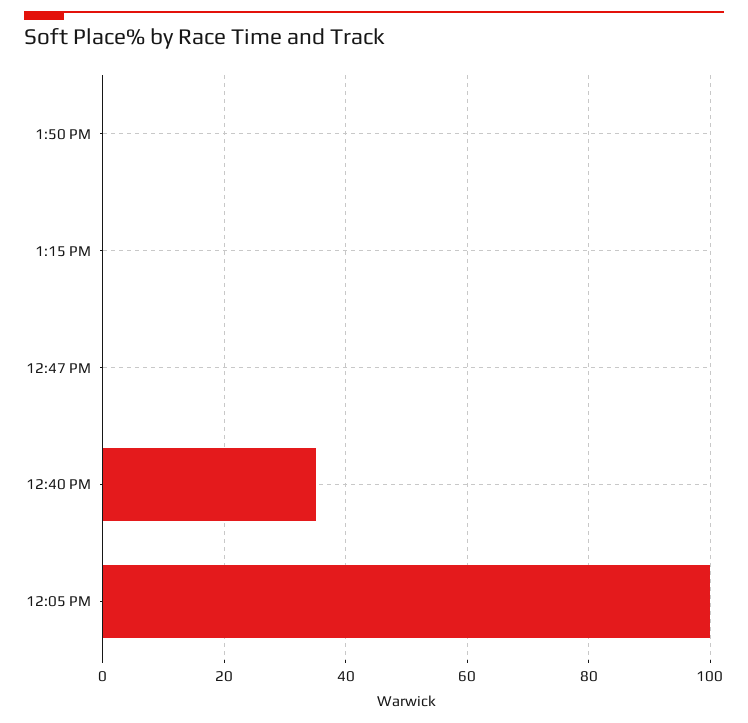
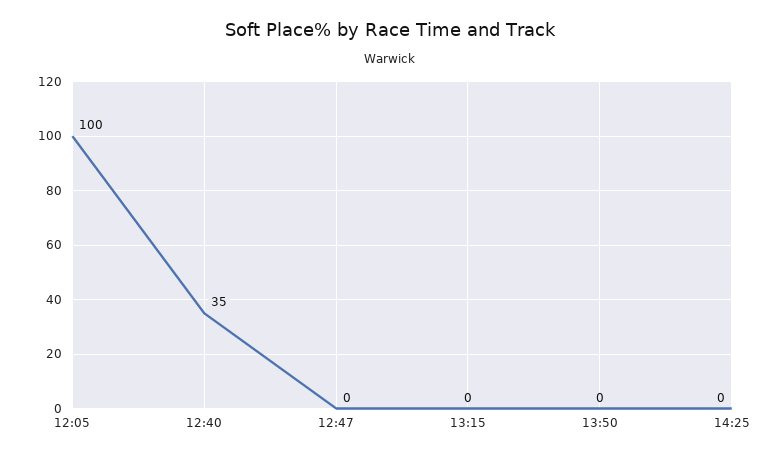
14:25: none -> 0

